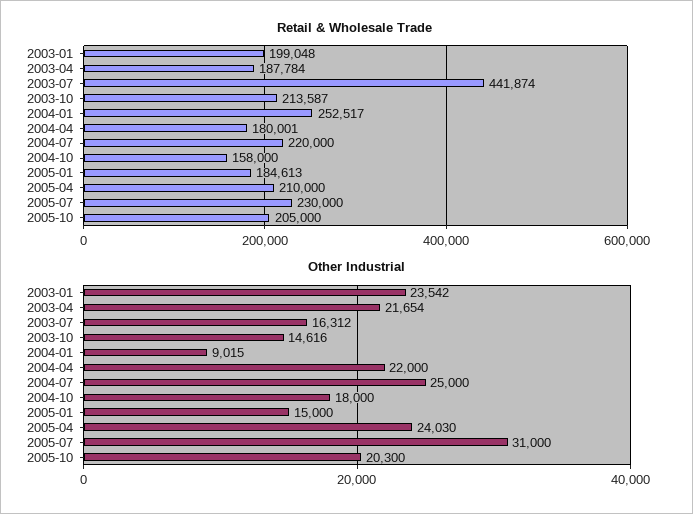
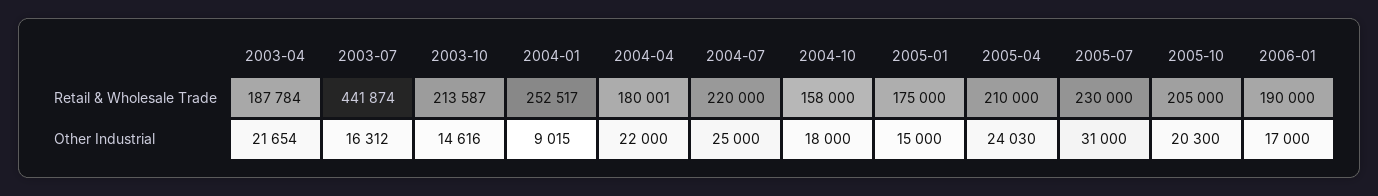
Retail & Wholesale Trade, 2003-01: 199048 -> none
Retail & Wholesale Trade, 2005-01: 184613 -> 175000
Other Industrial, 2003-01: 23542 -> none
Retail & Wholesale Trade, 2006-01: none -> 190000
Other Industrial, 2006-01: none -> 17000

